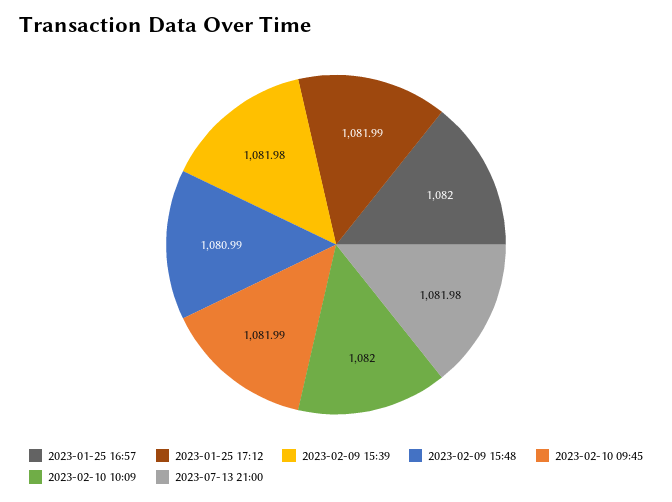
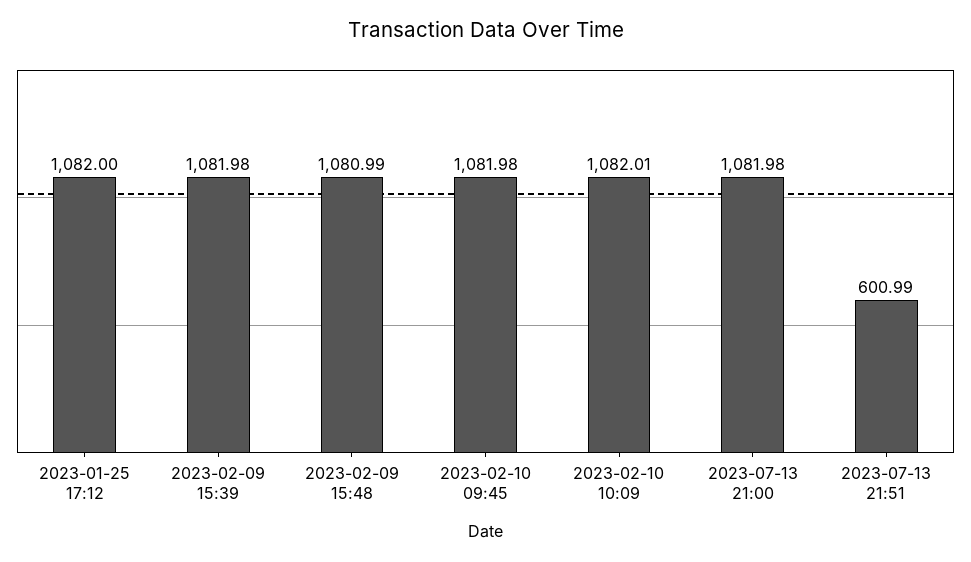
2023-01-25 16:57: 1082 -> none
2023-01-25 17:12: 1081.99 -> 1082
2023-02-10 09:45: 1081.99 -> 1081.98
2023-02-10 10:09: 1082 -> 1082.01
2023-07-13 21:51: none -> 600.99

